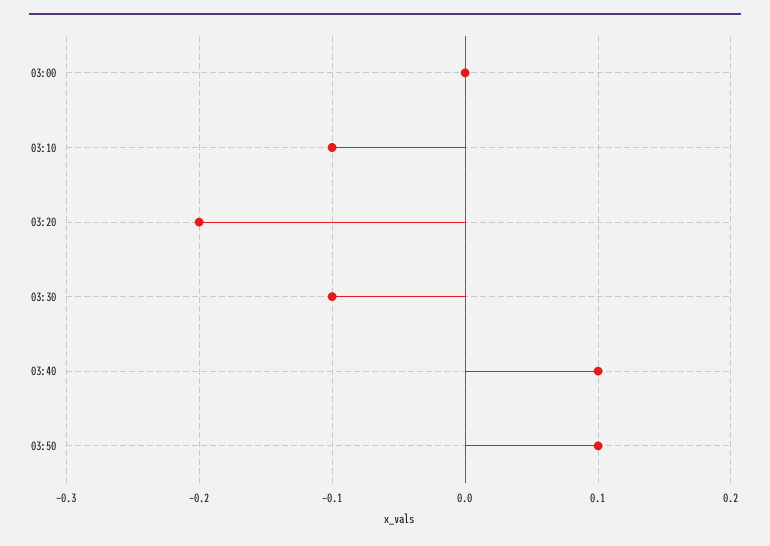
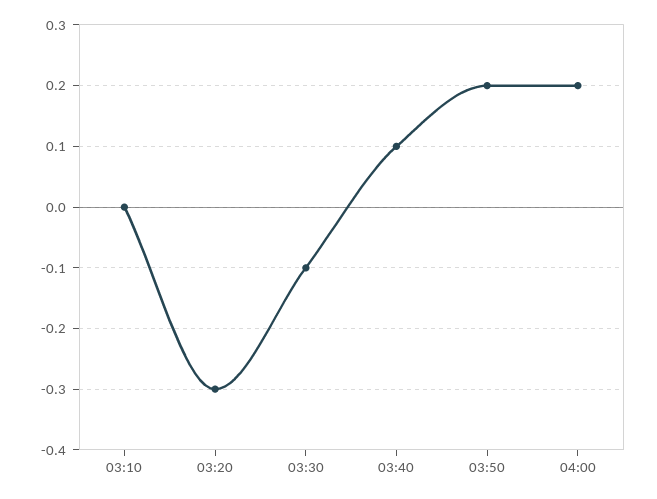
03:00: 0 -> none
03:10: -0.1 -> 0
03:20: -0.2 -> -0.3
03:50: 0.1 -> 0.2
04:00: none -> 0.2

